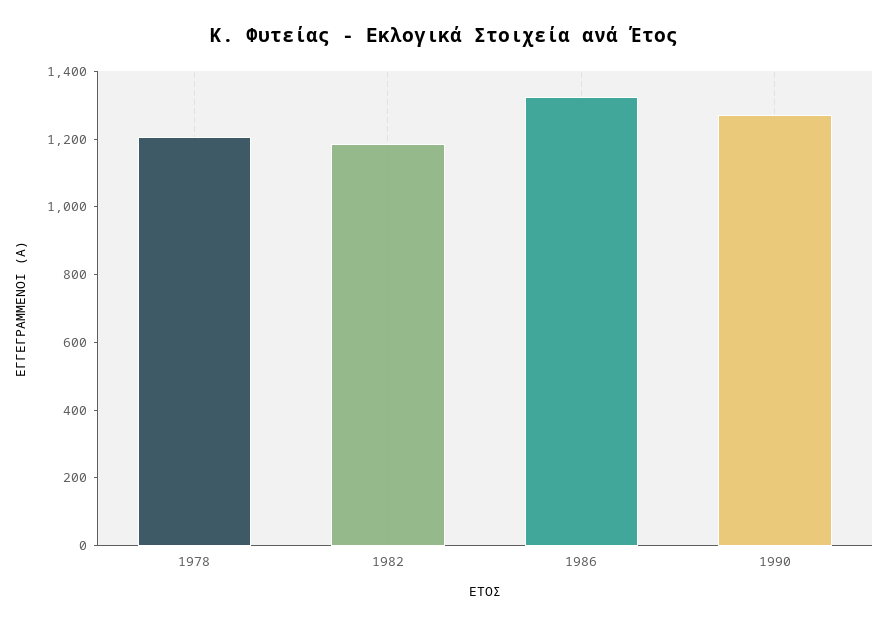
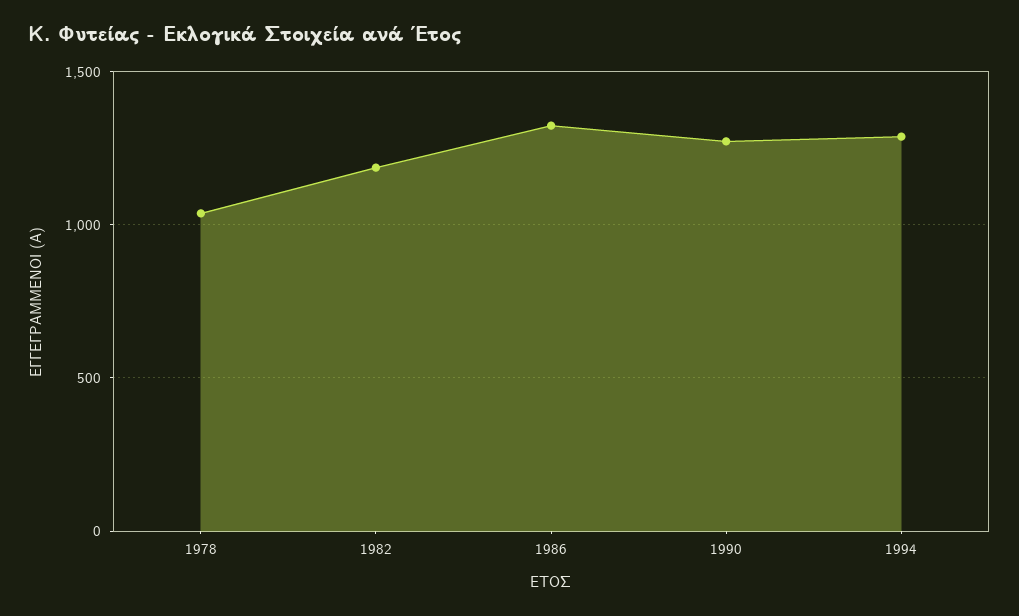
1978: 1200 -> 1050
1994: none -> 1300

